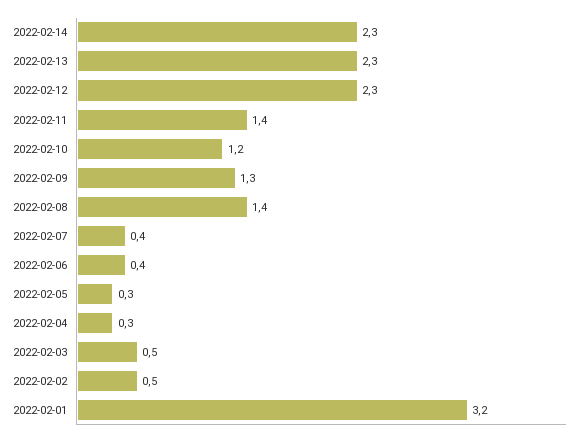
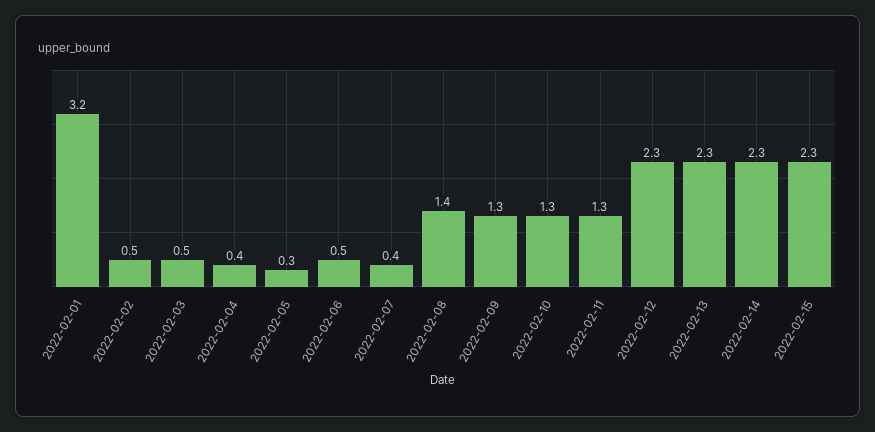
2022-02-11: 1.4 -> 1.3
2022-02-10: 1.2 -> 1.3
2022-02-06: 0.4 -> 0.5
2022-02-04: 0.3 -> 0.4
2022-02-15: none -> 2.3

